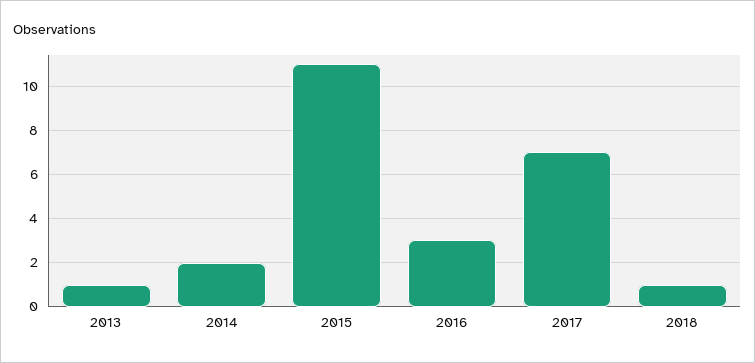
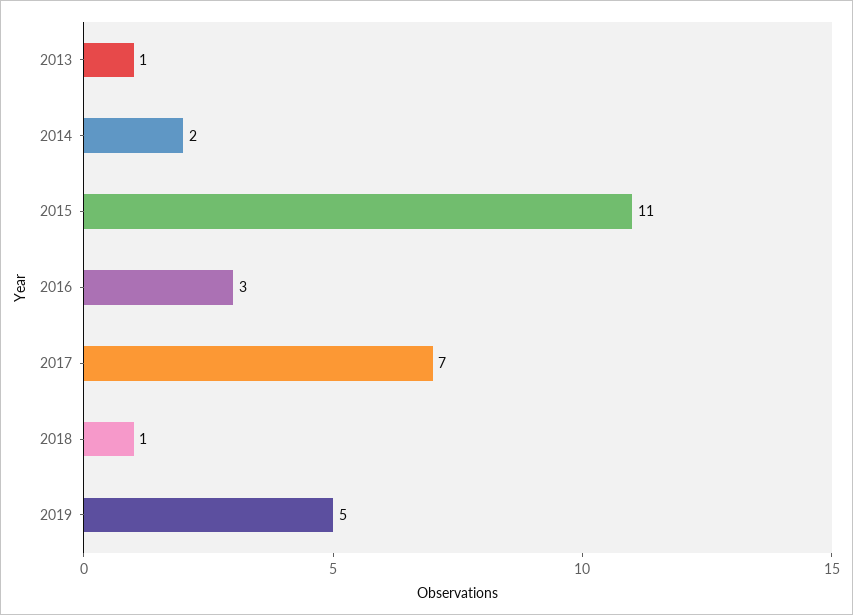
2019: none -> 5

